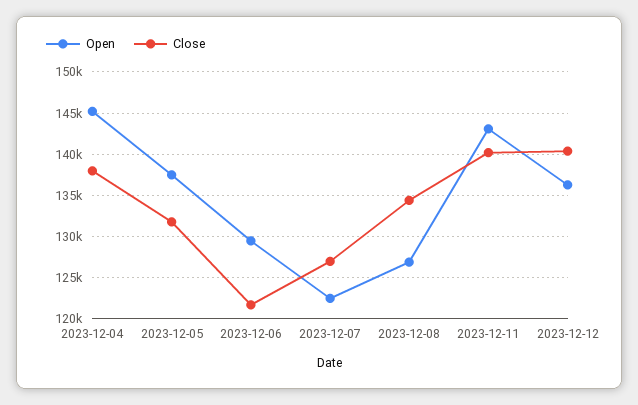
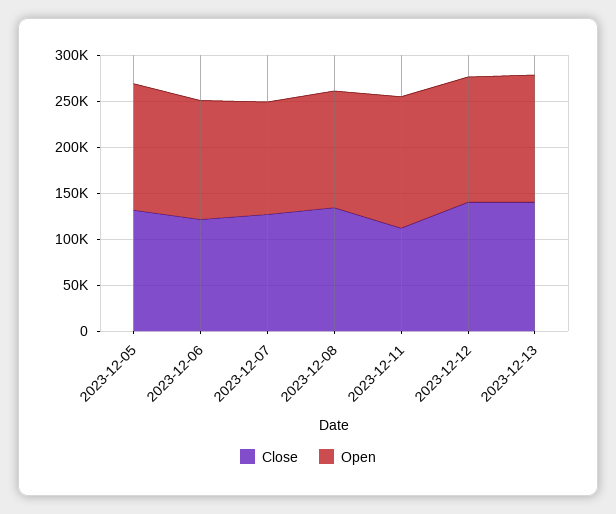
Open, 2023-12-04: 145000 -> none
Close, 2023-12-04: 138000 -> none
Close, 2023-12-11: 140000 -> 110000
Close, 2023-12-13: none -> 140000
Open, 2023-12-13: none -> 140000

